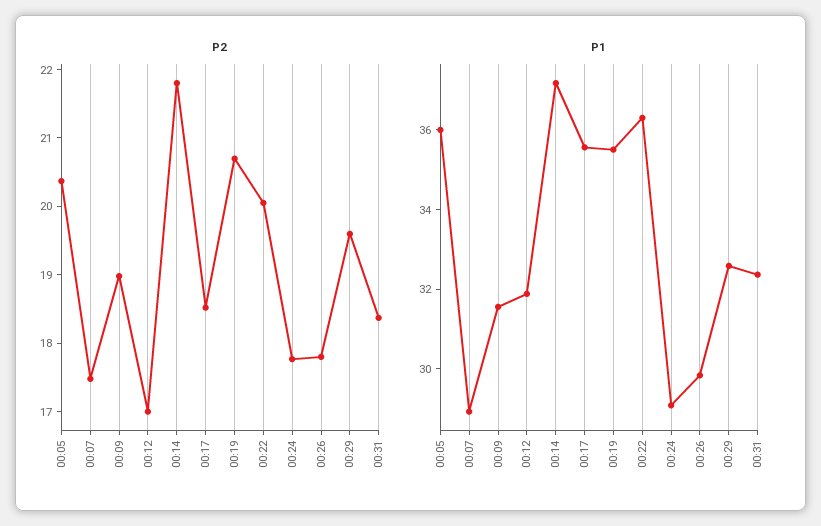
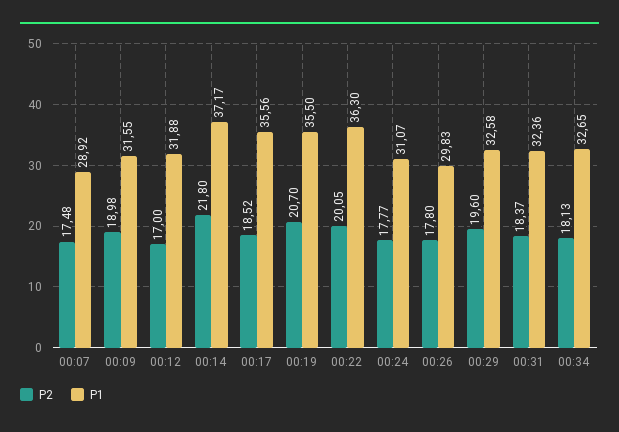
P2, 00:05: 20.4 -> none
P1, 00:05: 36 -> none
P1, 00:24: 29 -> 31.07
P2, 00:34: none -> 18.13
P1, 00:34: none -> 32.65

